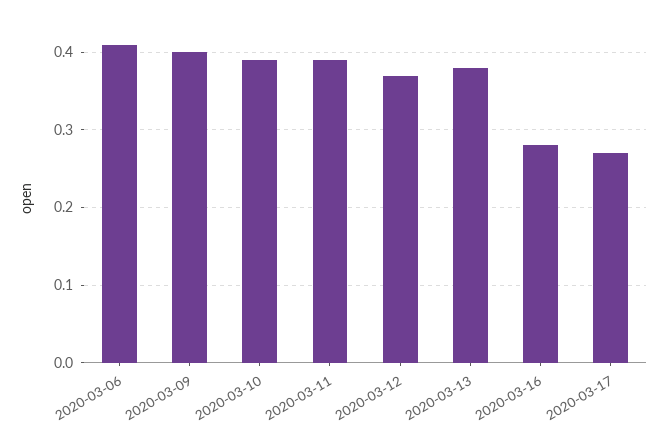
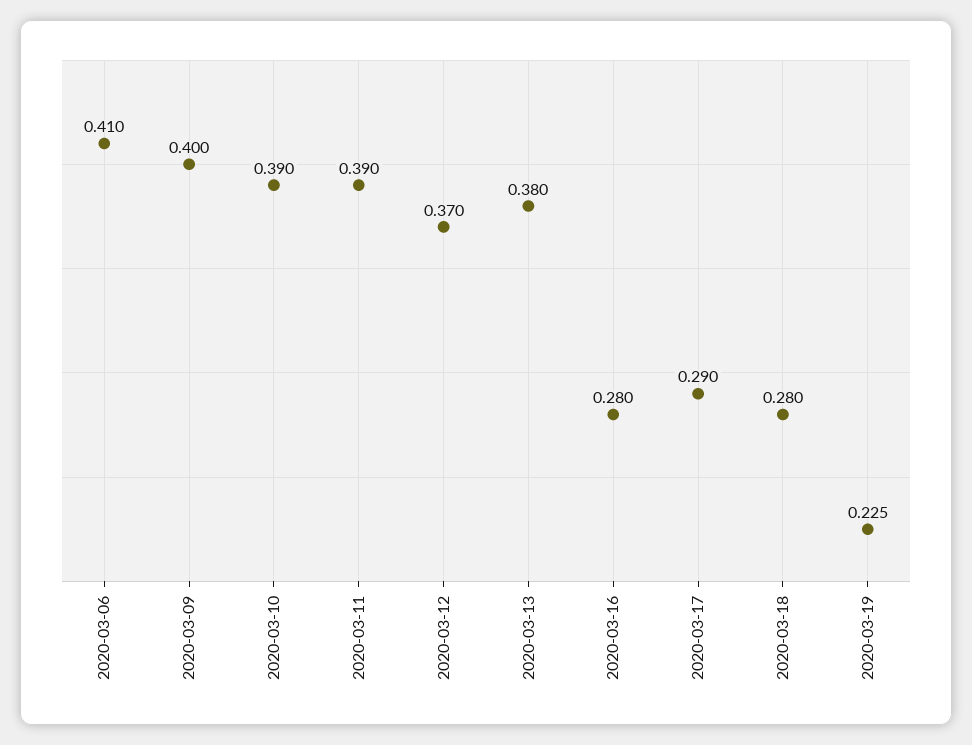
2020-03-17: 0.27 -> 0.29
2020-03-18: none -> 0.28
2020-03-19: none -> 0.225

